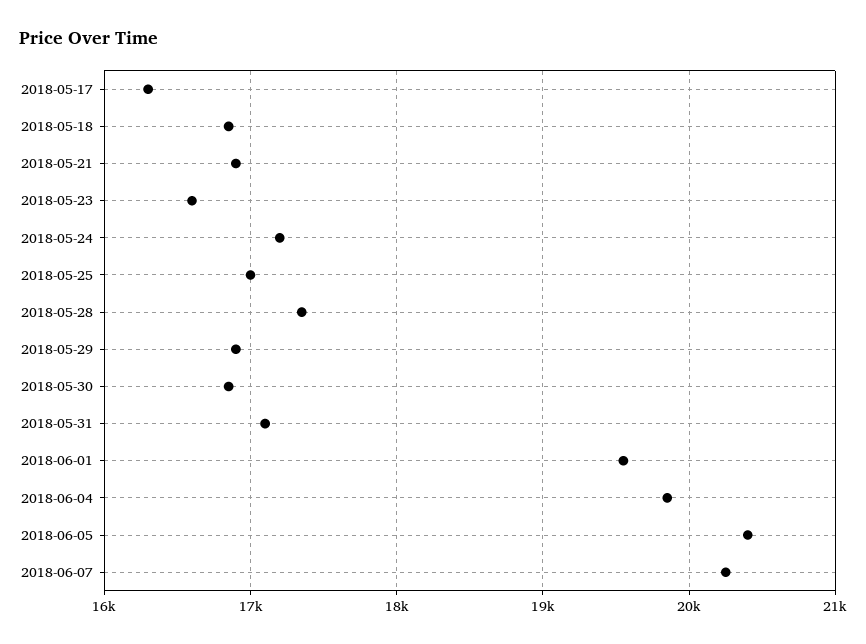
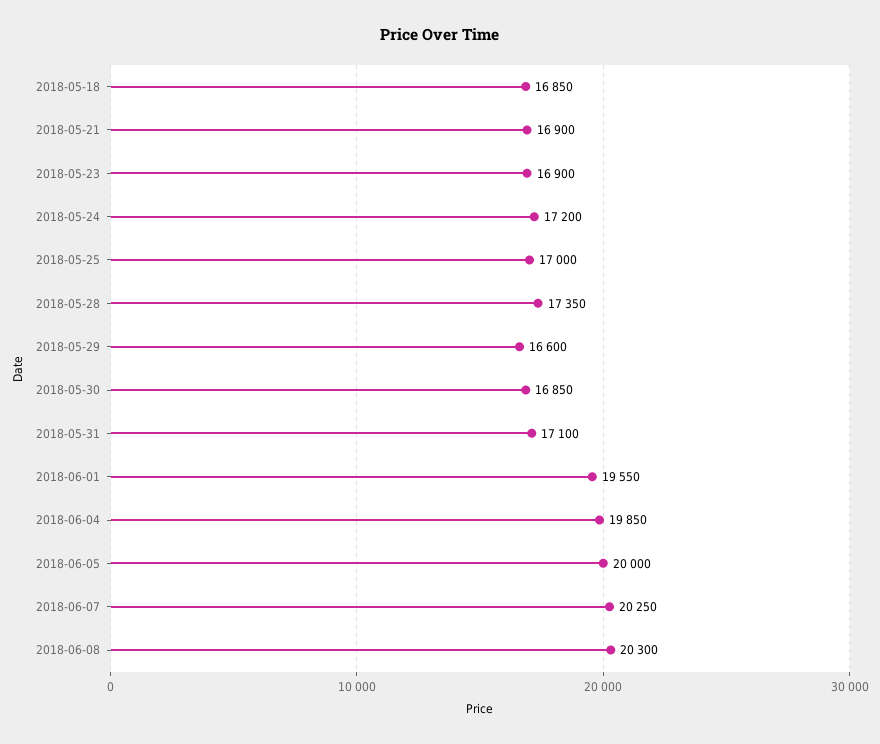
2018-05-17: 16300 -> none
2018-05-23: 16600 -> 16900
2018-05-29: 16900 -> 16600
2018-06-05: 20400 -> 20000
2018-06-08: none -> 20300

